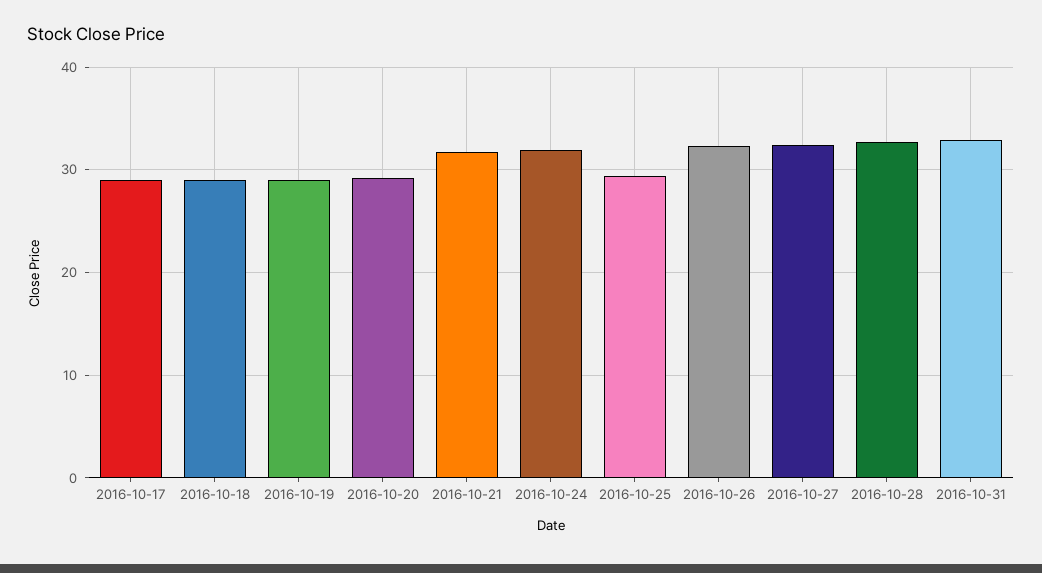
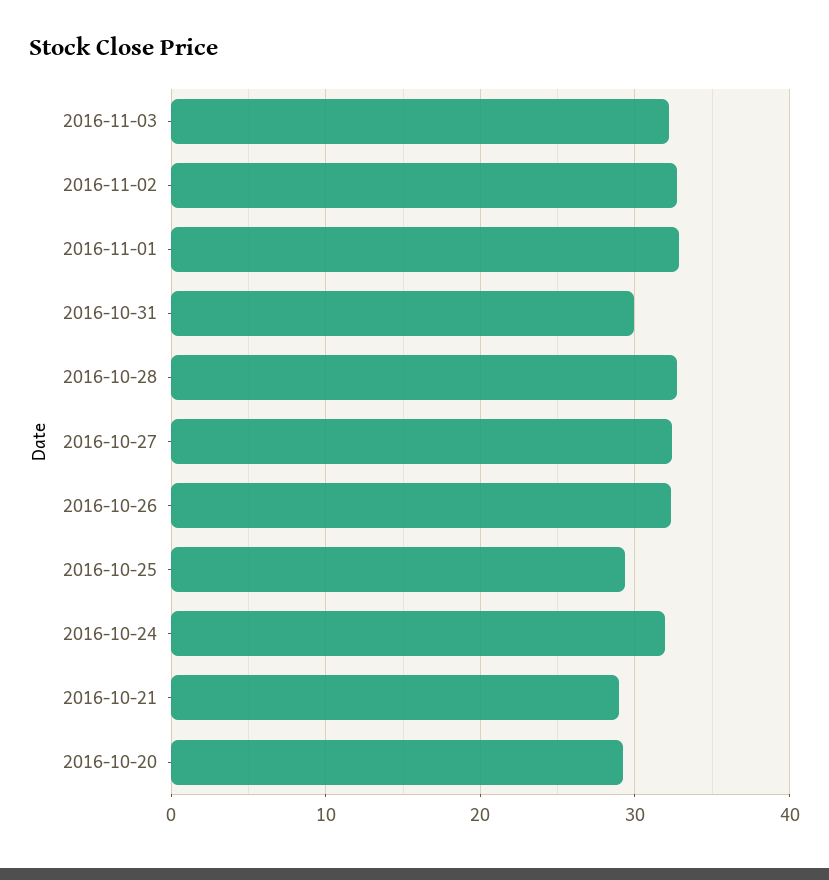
2016-10-17: 29 -> none
2016-10-18: 29 -> none
2016-10-19: 29 -> none
2016-10-21: 32 -> 29
2016-10-31: 33 -> 30
2016-11-03: none -> 32
2016-11-02: none -> 33
2016-11-01: none -> 33

